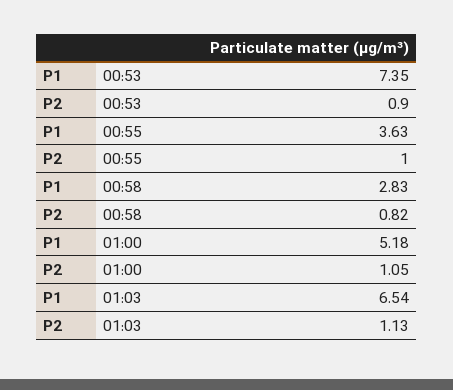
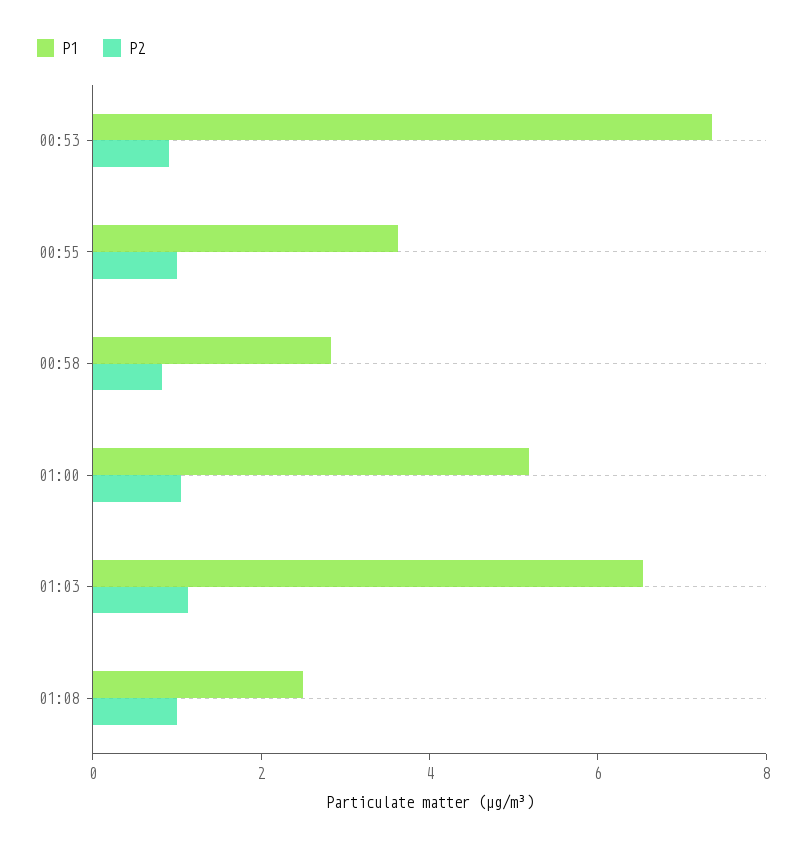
P1, 01:08: none -> 2.5
P2, 01:08: none -> 1

